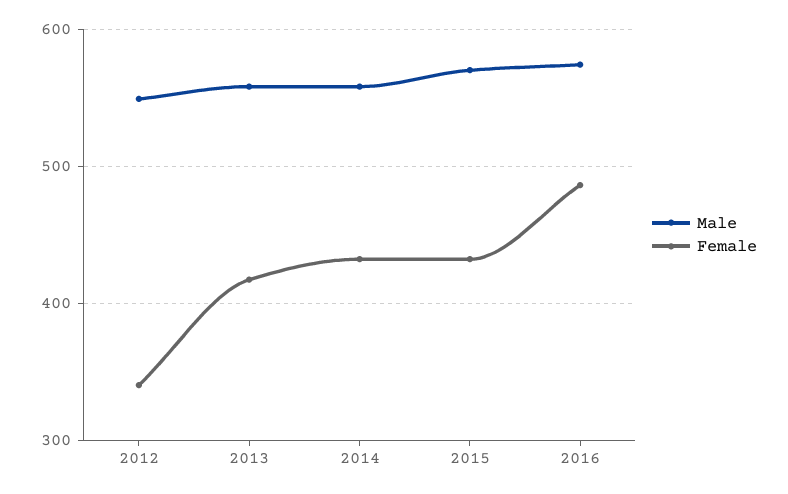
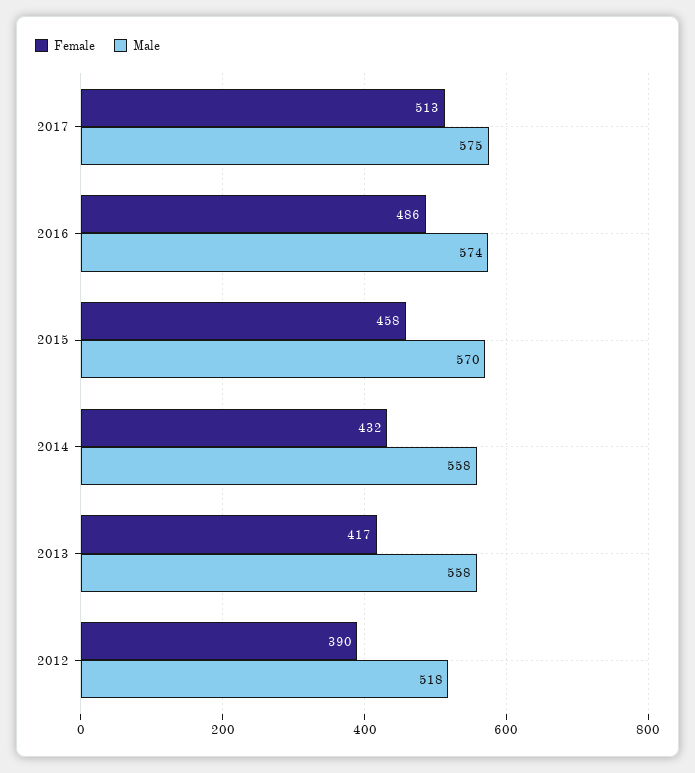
Male, 2012: 550 -> 518
Female, 2012: 340 -> 390
Female, 2015: 430 -> 458
Female, 2017: none -> 513
Male, 2017: none -> 575

